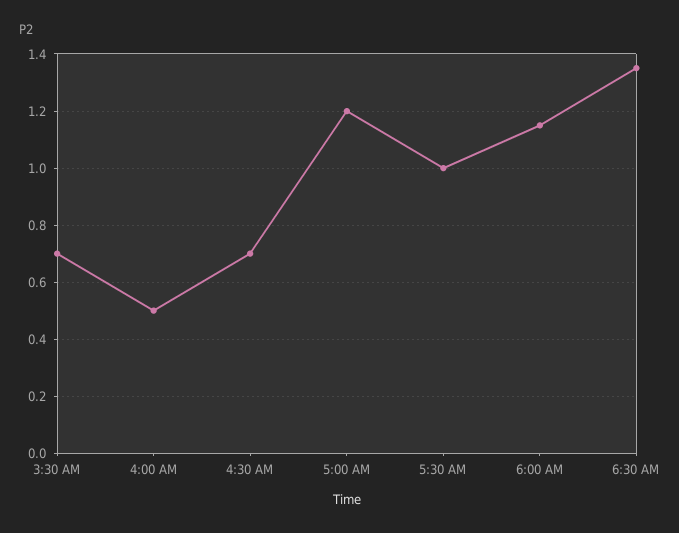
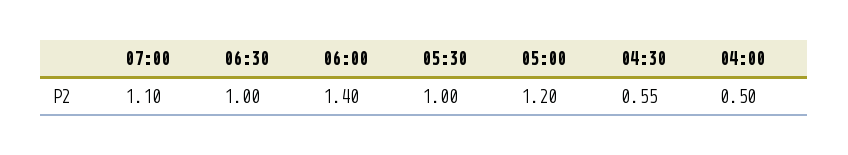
3:30 AM: 0.7 -> none
4:30 AM: 0.7 -> 0.55
6:00 AM: 1.15 -> 1.4
6:30 AM: 1.35 -> 1
07:00: none -> 1.1

